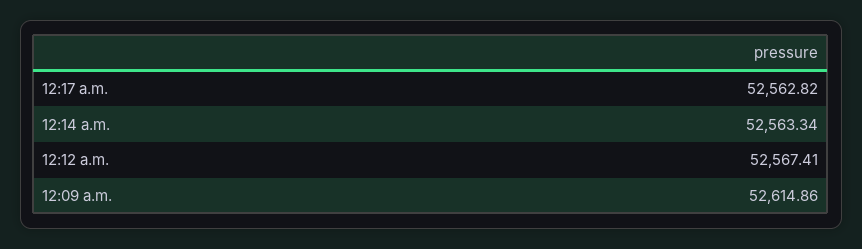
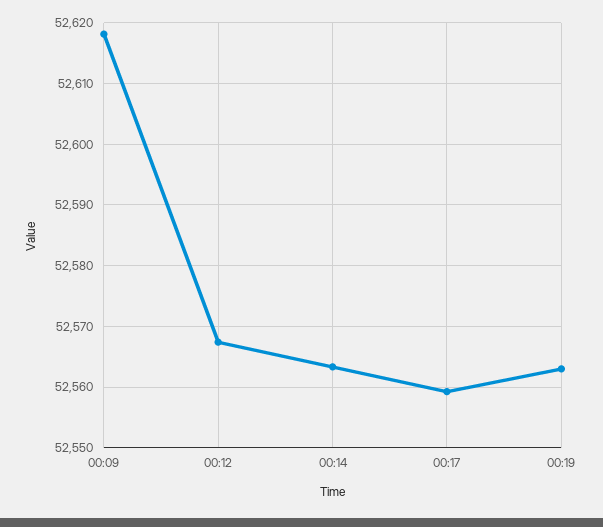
12:17 a.m.: 52562.82 -> 52559
12:09 a.m.: 52614.86 -> 52618
00:19: none -> 52563

